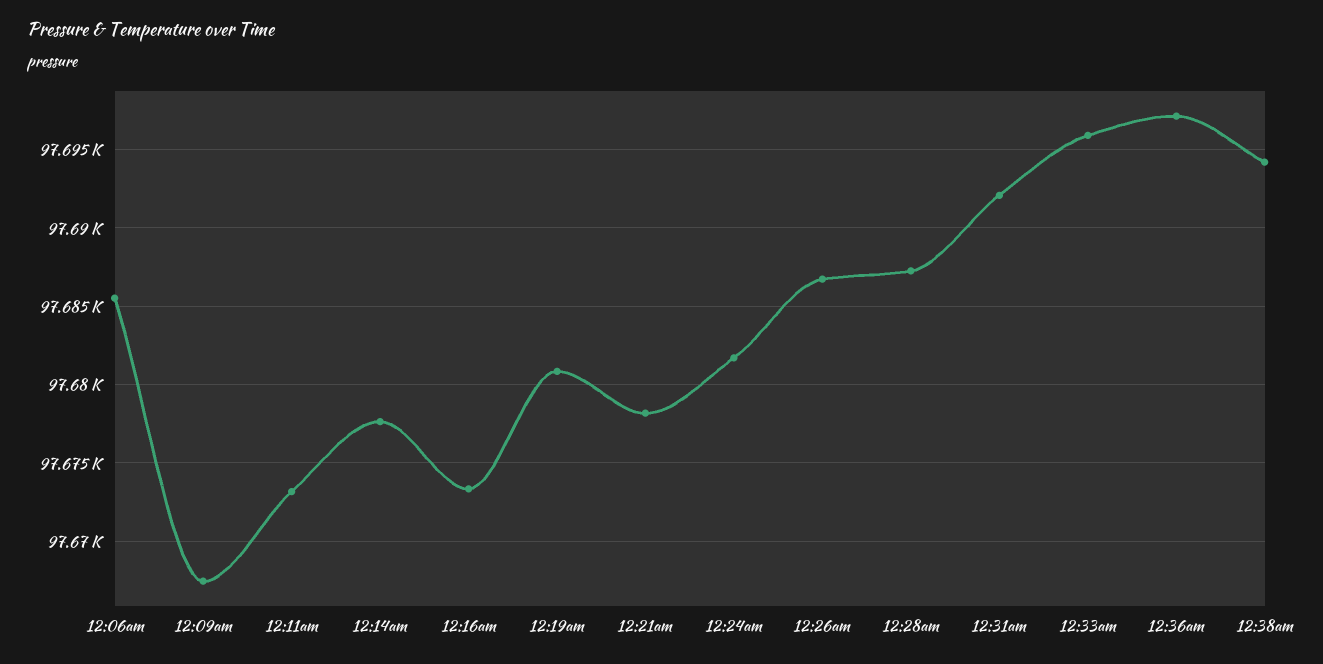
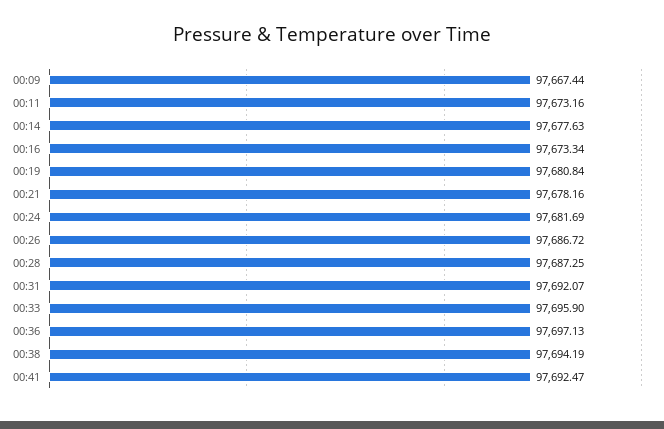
12:06am: 97685.5 -> none
00:41: none -> 97692.47

